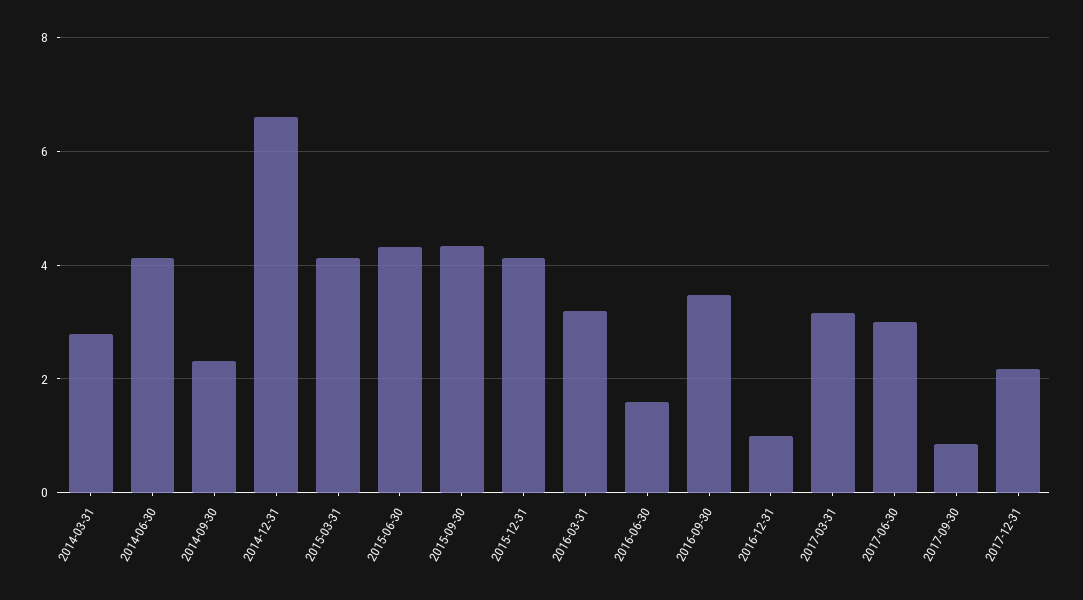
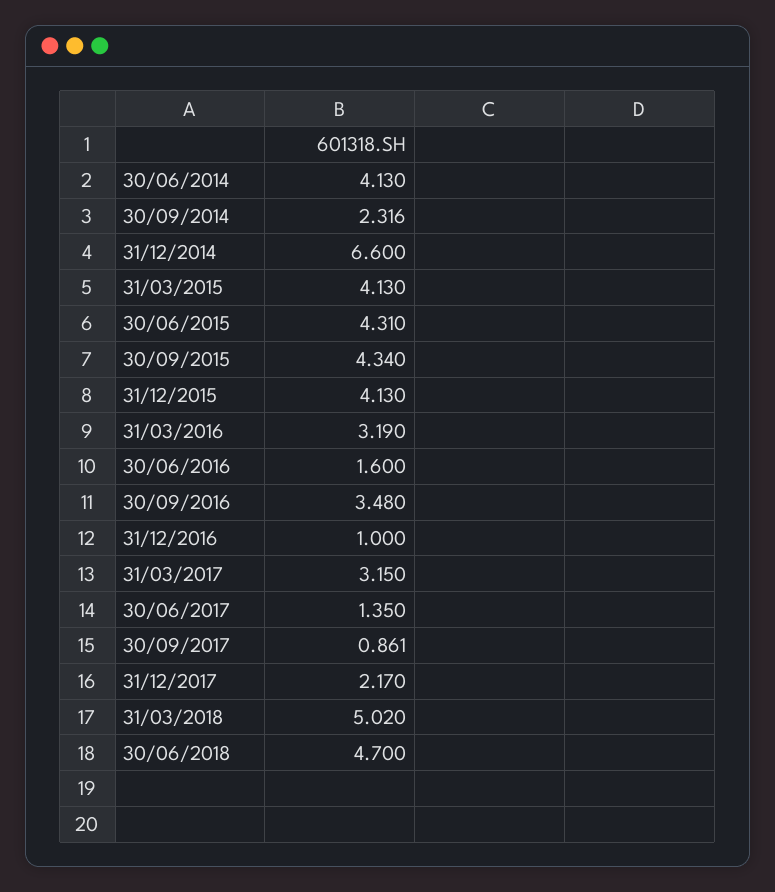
2014-03-31: 2.8 -> none
2017-06-30: 3 -> 1.35
31/03/2018: none -> 5.02
30/06/2018: none -> 4.7

